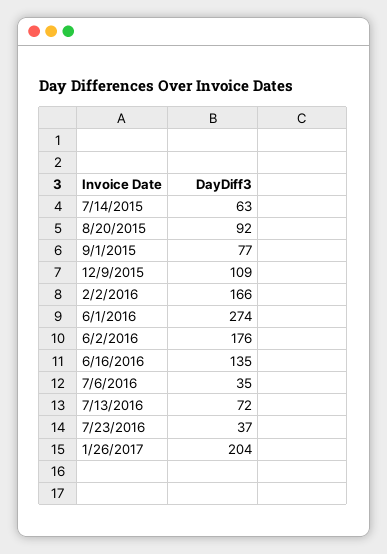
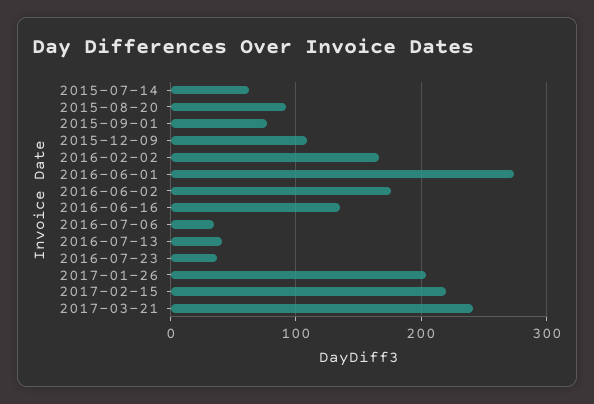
7/13/2016: 72 -> 40
2017-02-15: none -> 220
2017-03-21: none -> 240

